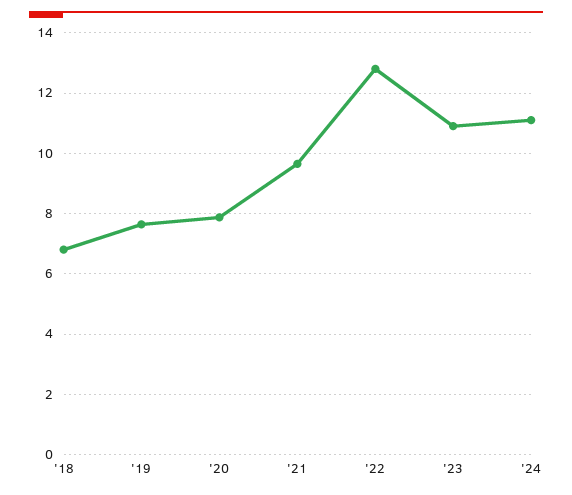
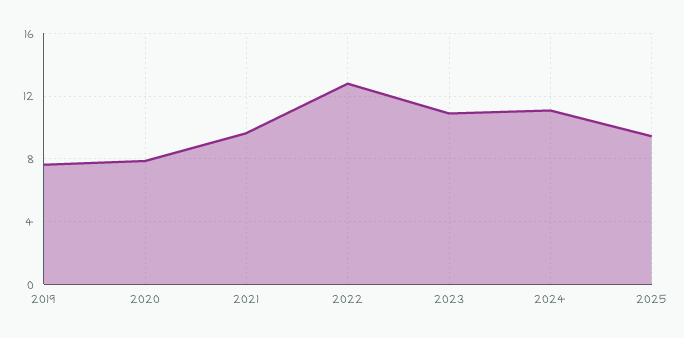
'18: 6.8 -> none
2025: none -> 9.5

